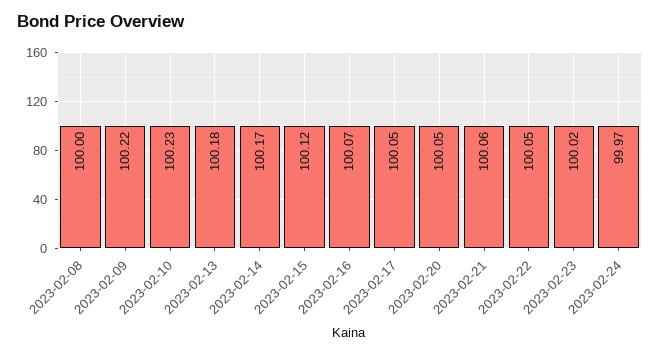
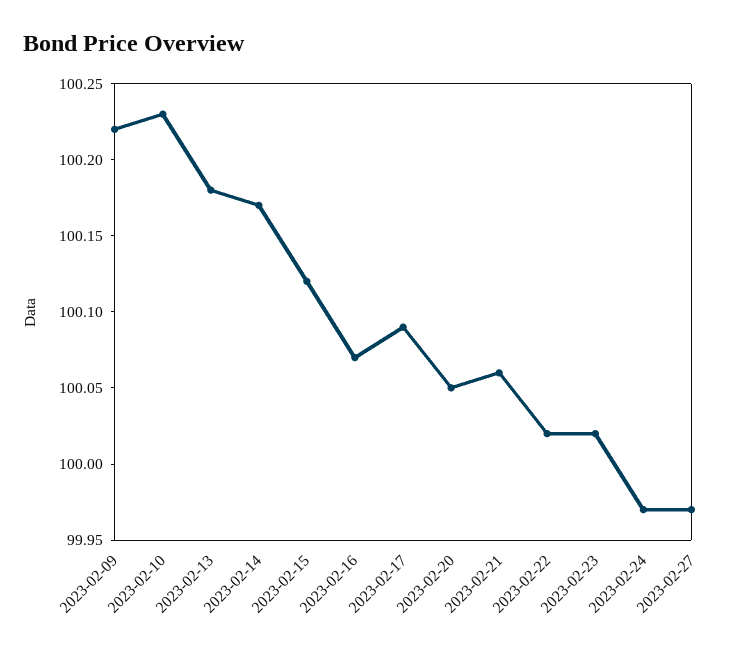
2023-02-08: 100 -> none
2023-02-17: 100.05 -> 100.09
2023-02-22: 100.05 -> 100.02
2023-02-27: none -> 99.97

